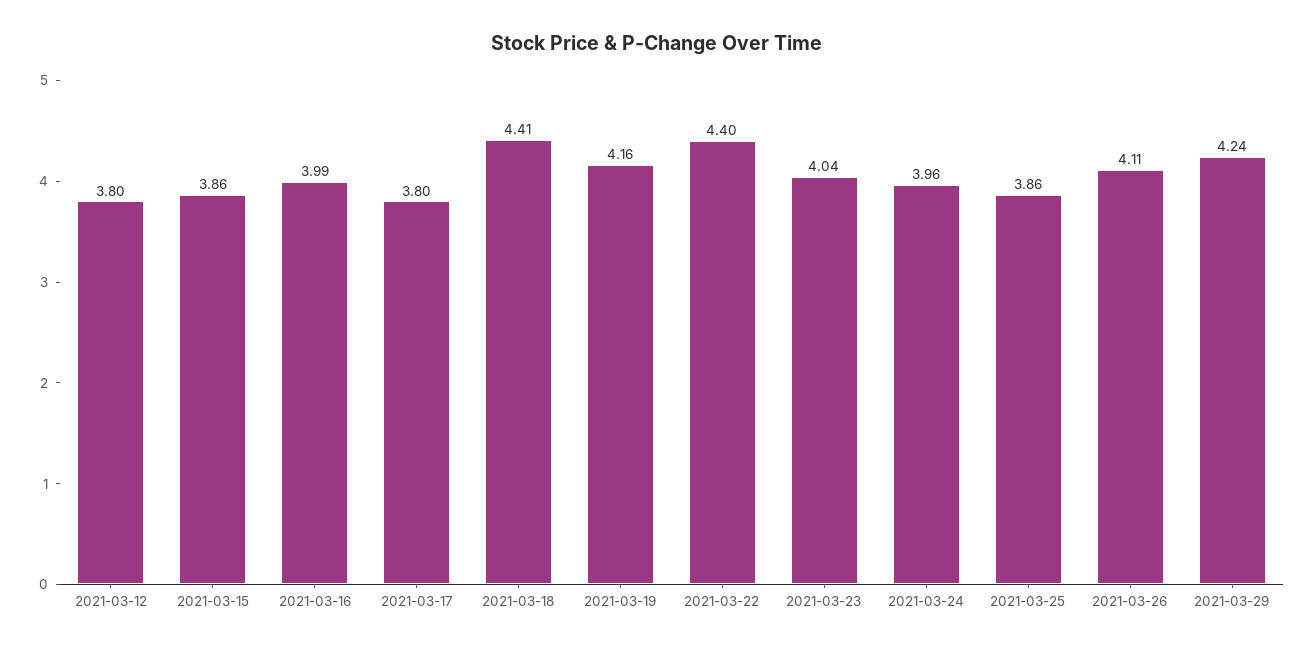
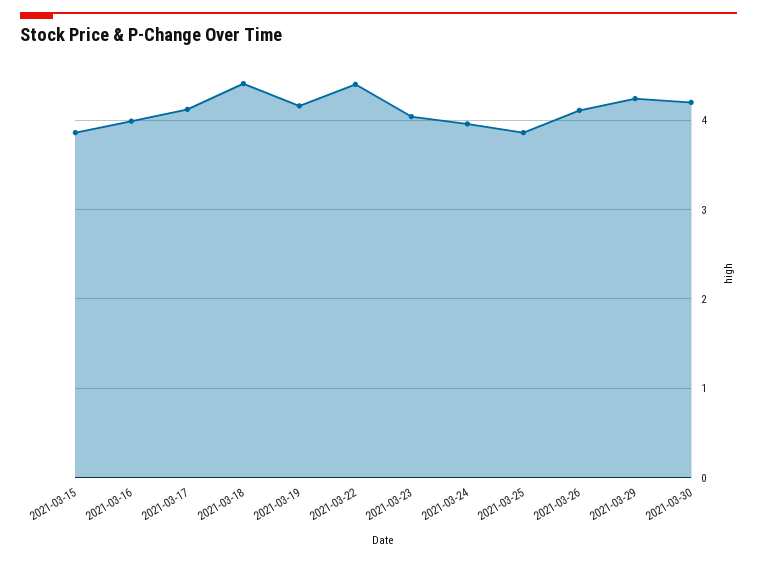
2021-03-12: 3.8 -> none
2021-03-17: 3.8 -> 4.1
2021-03-30: none -> 4.2

